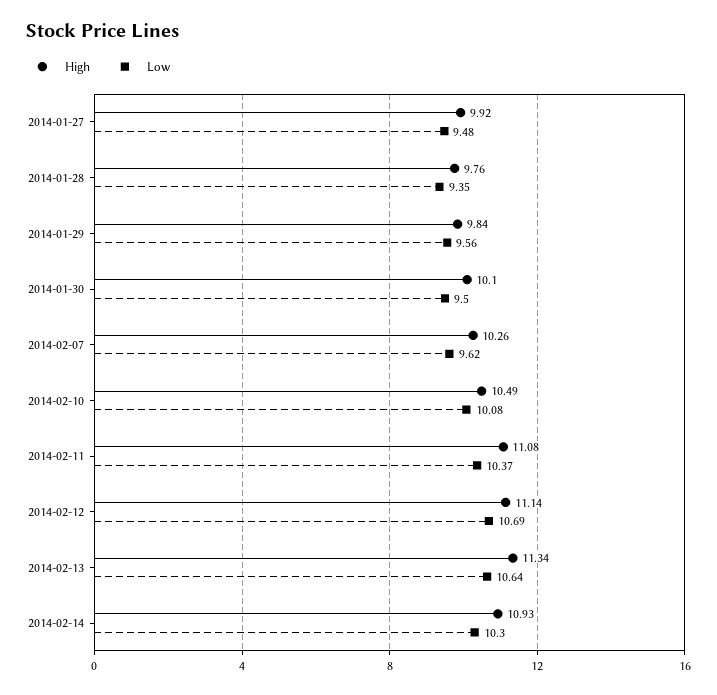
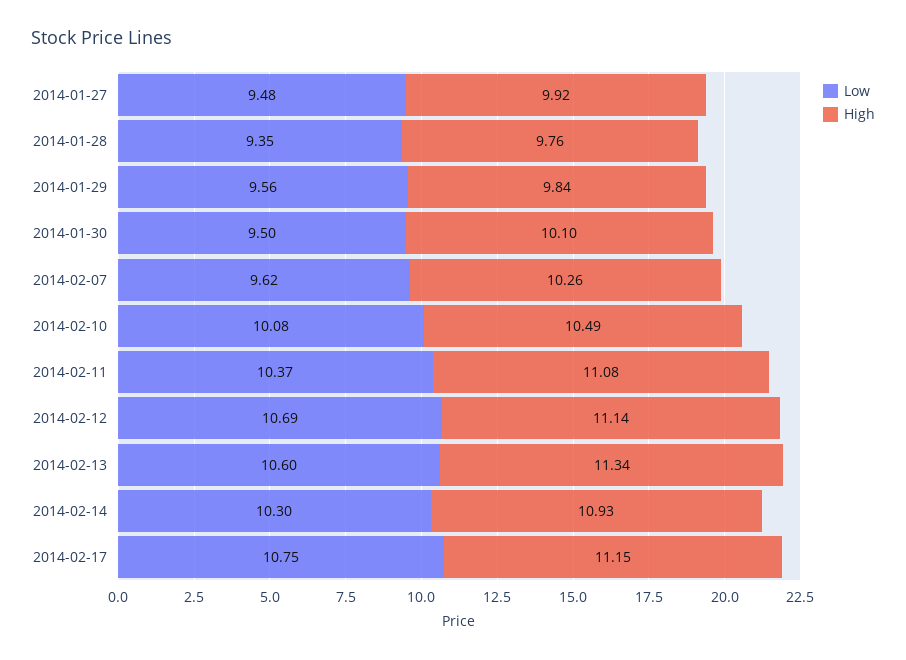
Low, 2014-02-13: 10.64 -> 10.6
Low, 2014-02-17: none -> 10.75
High, 2014-02-17: none -> 11.15

